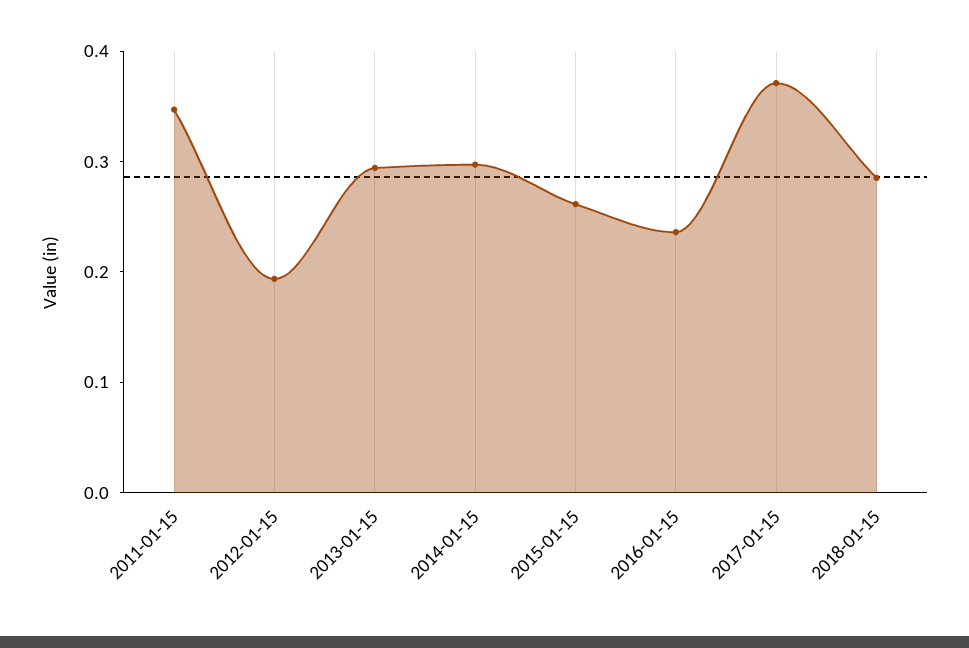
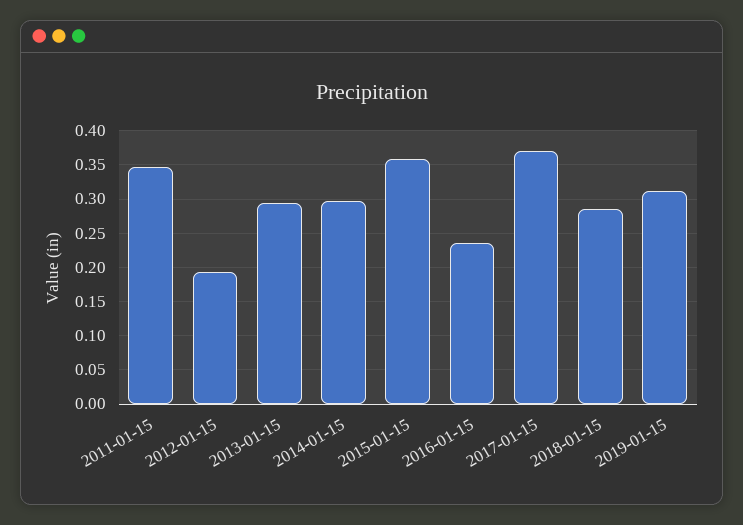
2015-01-15: 0.26 -> 0.36
2019-01-15: none -> 0.31

